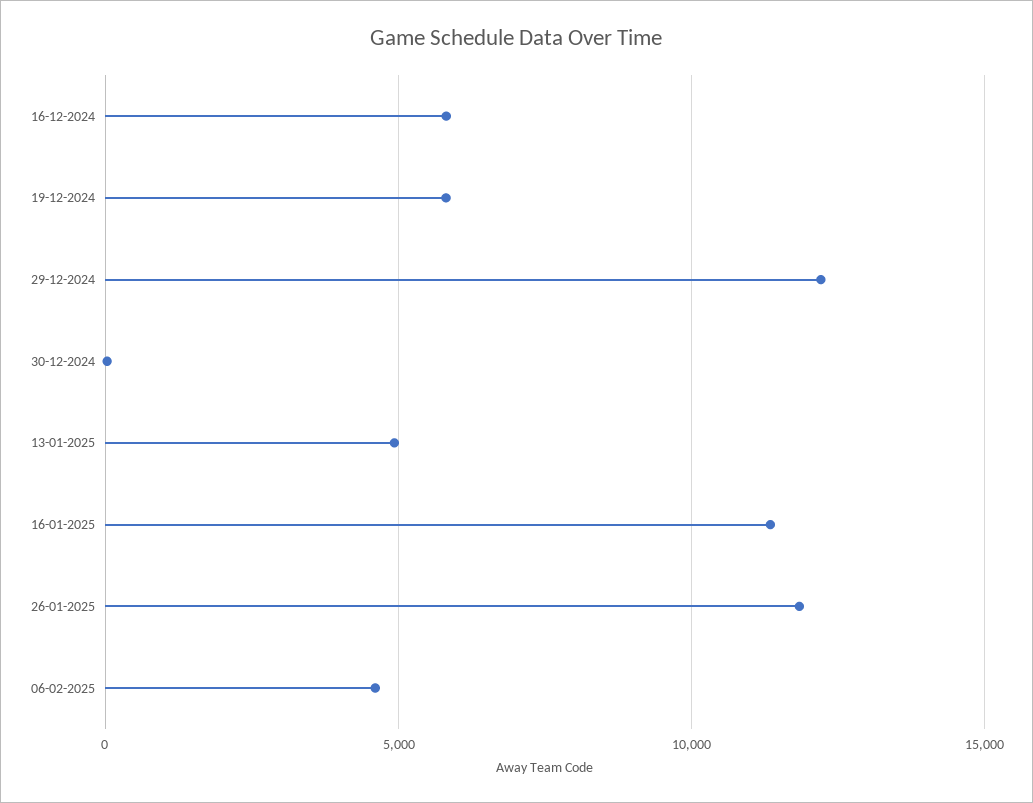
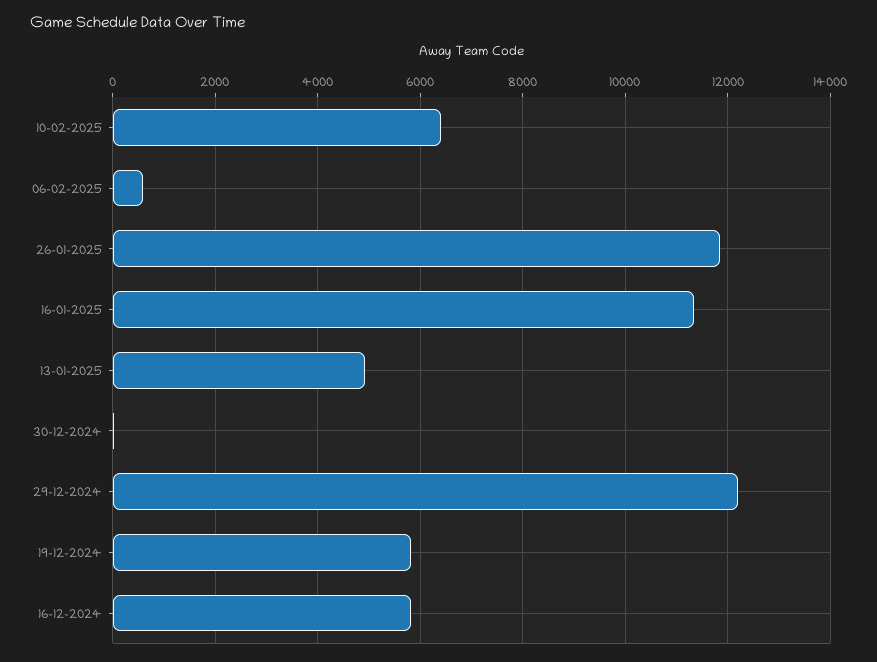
06-02-2025: 4500 -> 600
10-02-2025: none -> 6400

